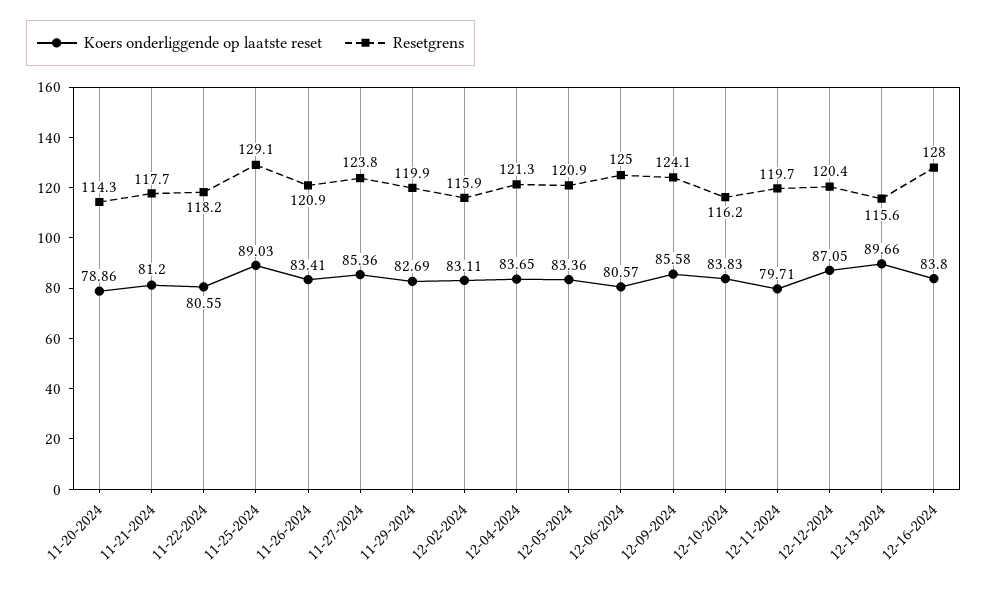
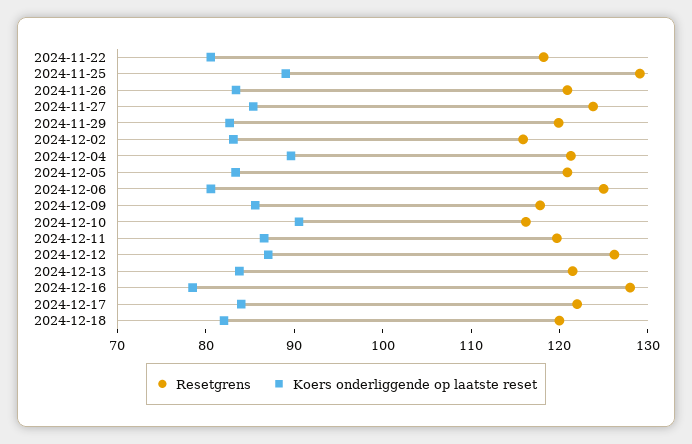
Koers onderliggende op laatste reset, 11-20-2024: 78.86 -> none
Resetgrens, 11-20-2024: 114.3 -> none
Koers onderliggende op laatste reset, 11-21-2024: 81.2 -> none
Resetgrens, 11-21-2024: 117.7 -> none
Koers onderliggende op laatste reset, 12-04-2024: 83.65 -> 90
Resetgrens, 12-09-2024: 124.1 -> 118
Koers onderliggende op laatste reset, 12-10-2024: 83.83 -> 90
Koers onderliggende op laatste reset, 12-11-2024: 79.71 -> 86
Resetgrens, 12-12-2024: 120.4 -> 126
Koers onderliggende op laatste reset, 12-13-2024: 89.66 -> 84
Resetgrens, 12-13-2024: 115.6 -> 122
Koers onderliggende op laatste reset, 12-16-2024: 83.8 -> 78
Resetgrens, 2024-12-17: none -> 122
Koers onderliggende op laatste reset, 2024-12-17: none -> 84
Resetgrens, 2024-12-18: none -> 120
Koers onderliggende op laatste reset, 2024-12-18: none -> 82

